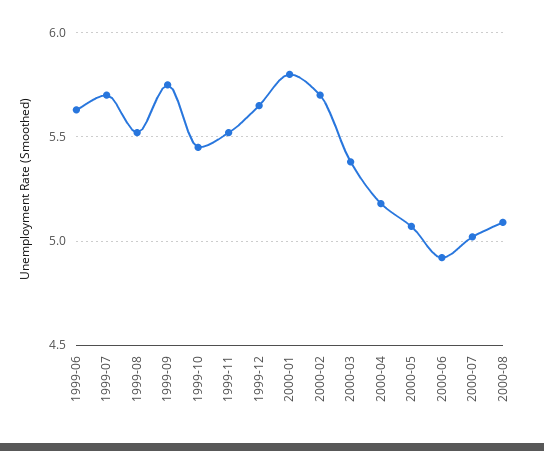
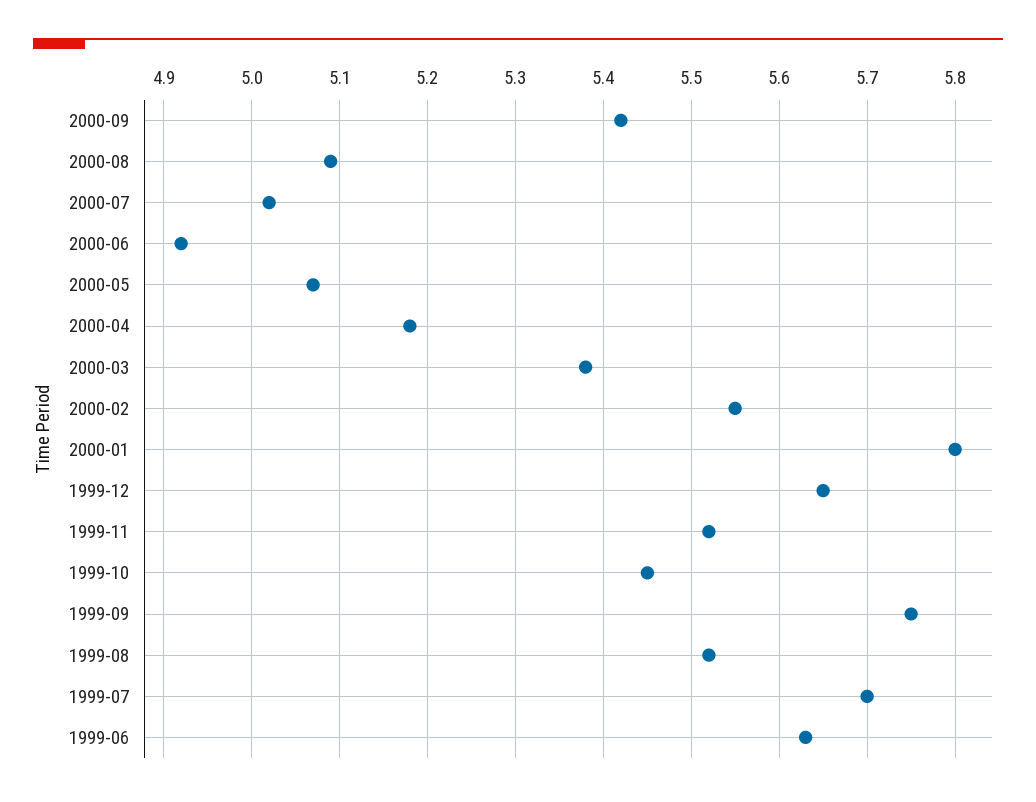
2000-02: 5.7 -> 5.55
2000-09: none -> 5.42

